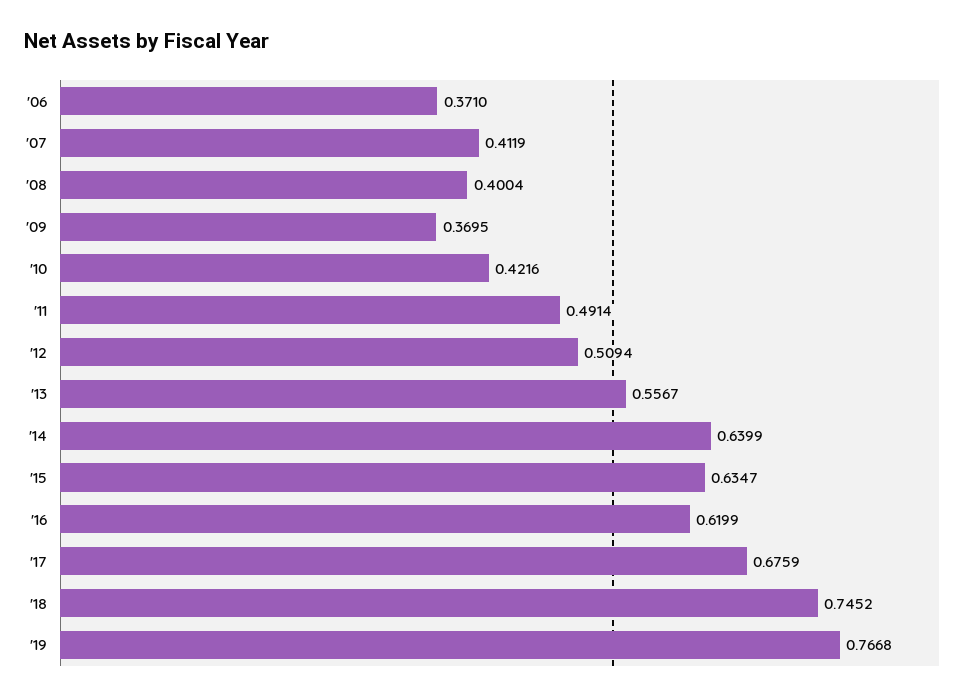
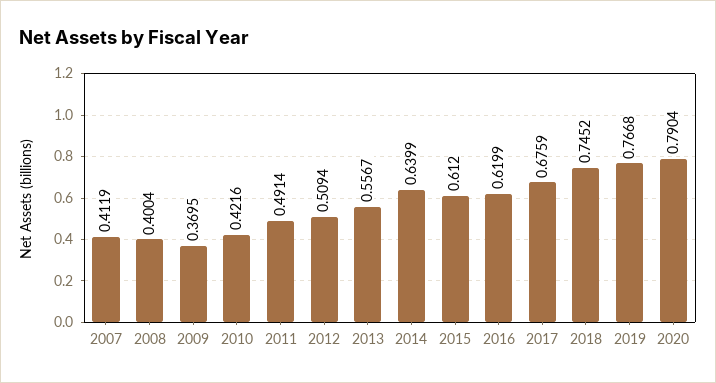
'06: 0.371 -> none
'15: 0.6347 -> 0.612
2020: none -> 0.7904

